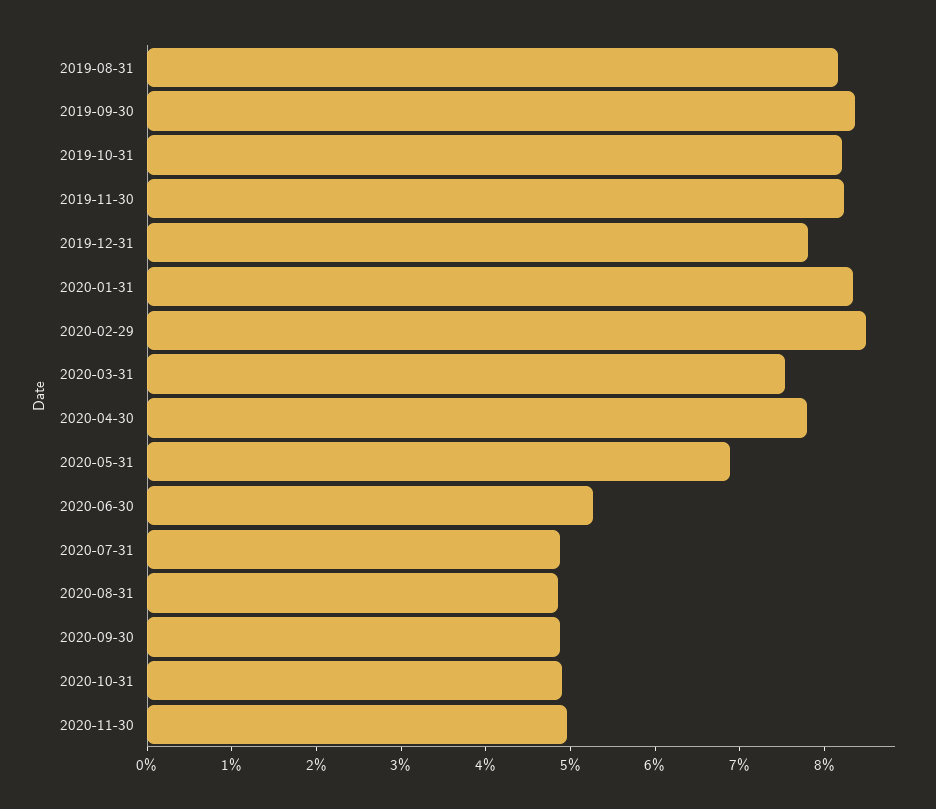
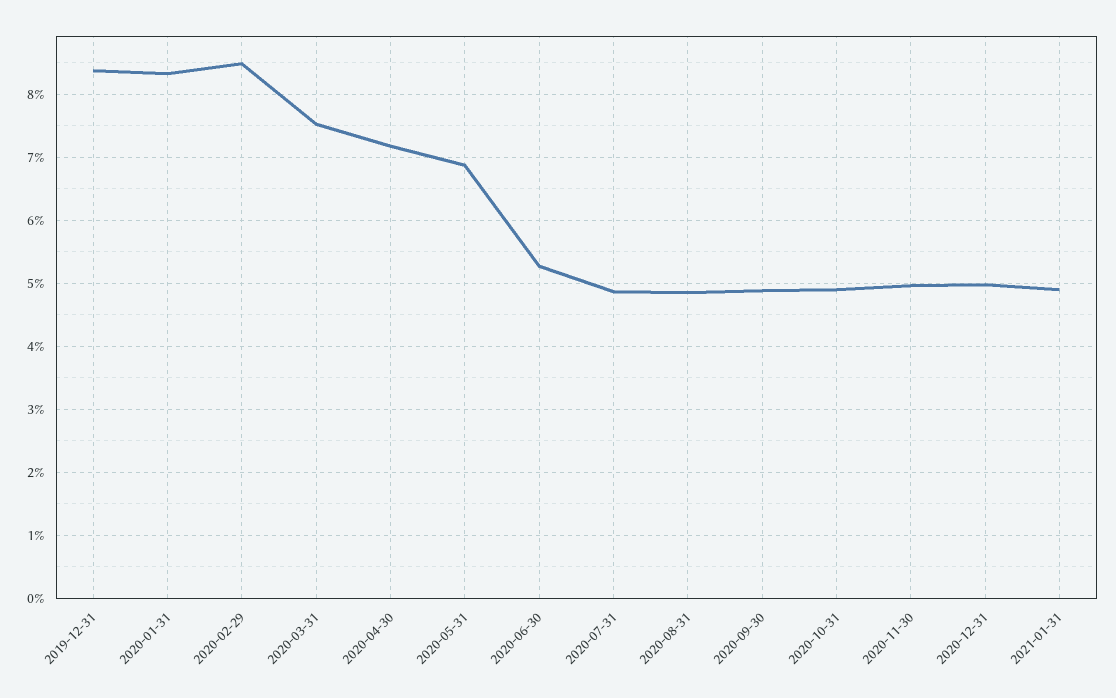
2019-08-31: 8.2 -> none
2019-09-30: 8.4 -> none
2019-10-31: 8.2 -> none
2019-11-30: 8.2 -> none
2019-12-31: 7.8 -> 8.4
2020-04-30: 7.8 -> 7.2
2020-12-31: none -> 5
2021-01-31: none -> 4.9

